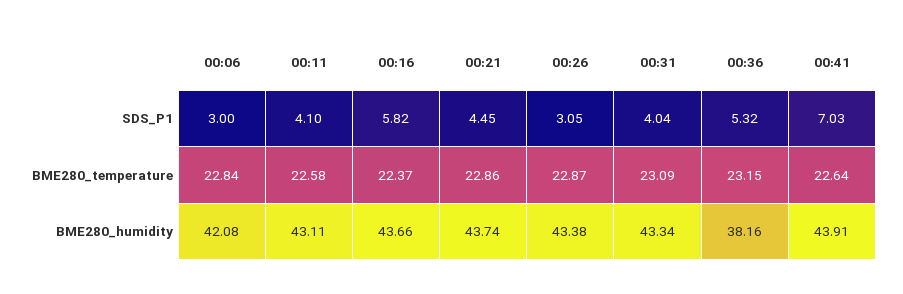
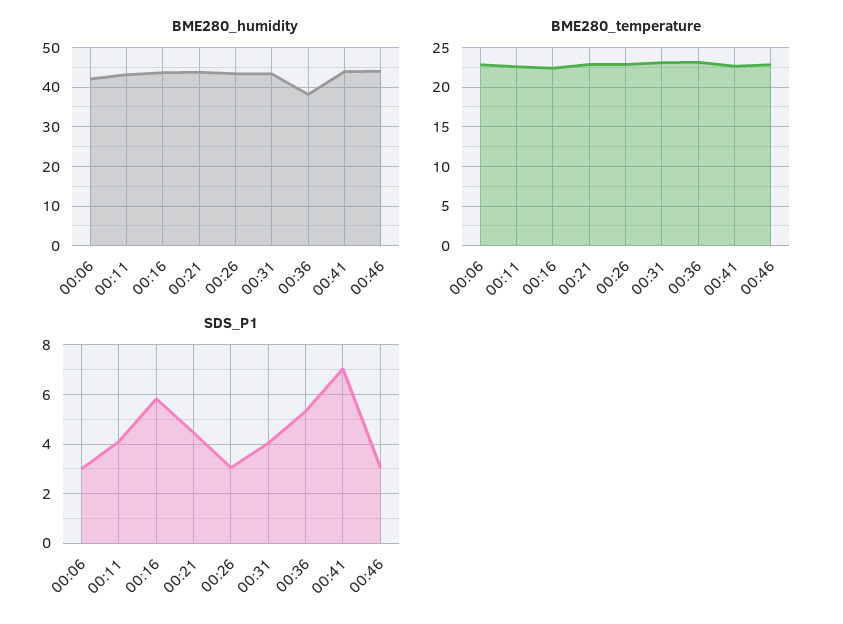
BME280_humidity, 00:46: none -> 44
BME280_temperature, 00:46: none -> 23
SDS_P1, 00:46: none -> 3

